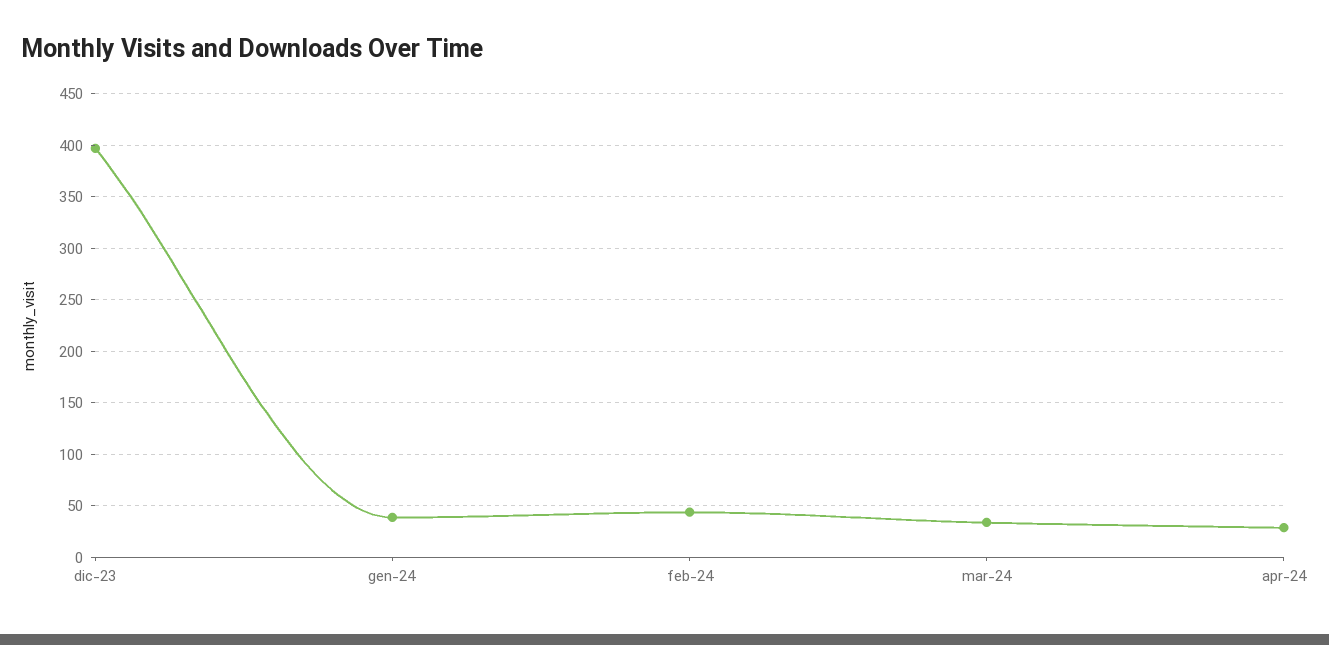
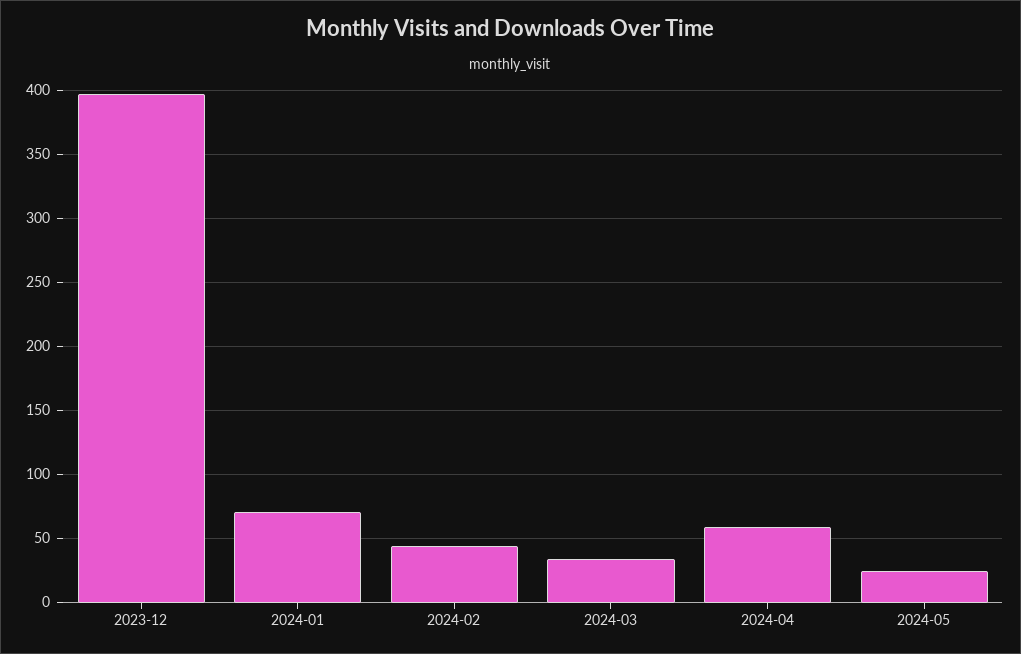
gen-24: 40 -> 70
apr-24: 30 -> 60
2024-05: none -> 25

